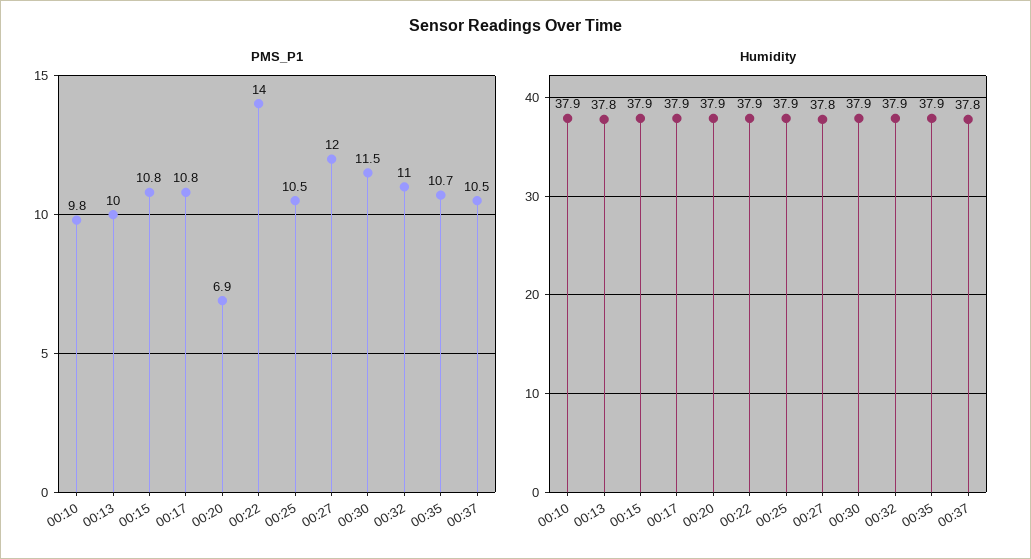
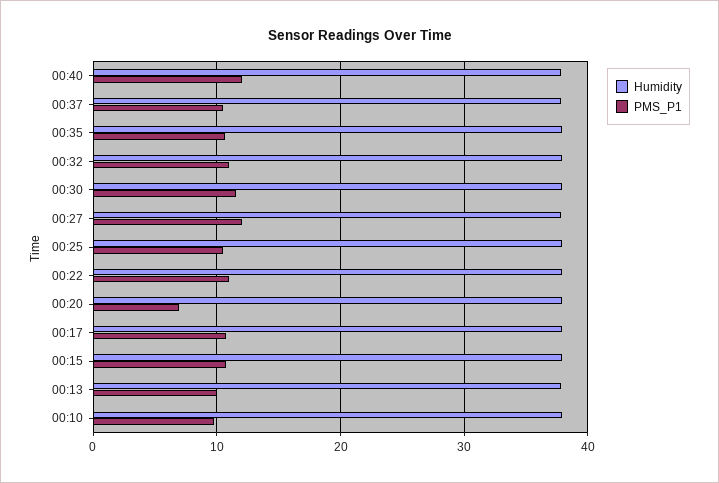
PMS_P1, 00:22: 14 -> 11
Humidity, 00:40: none -> 38
PMS_P1, 00:40: none -> 12

